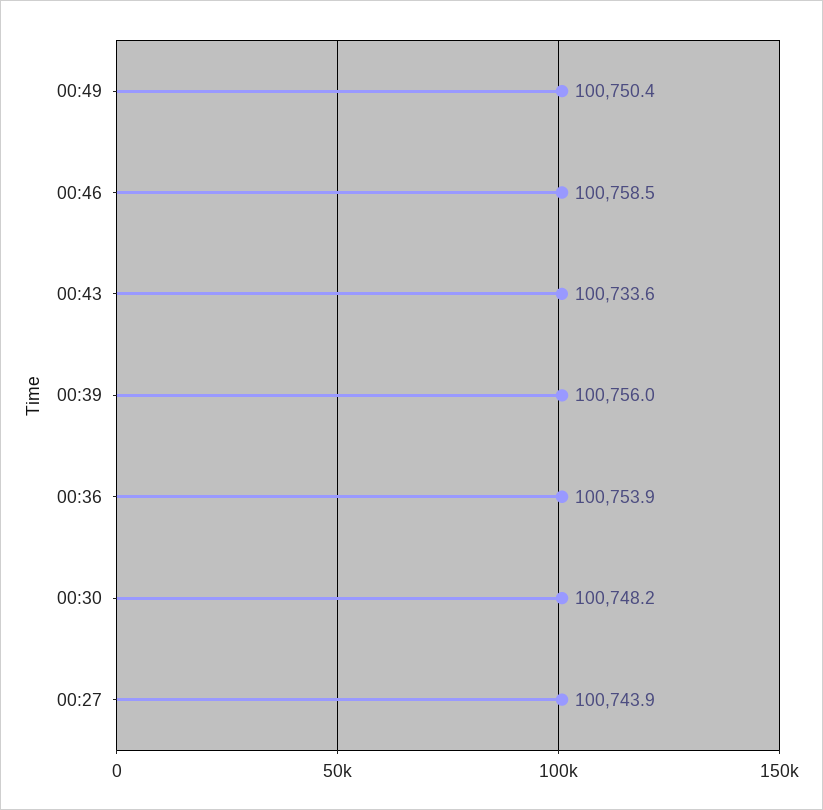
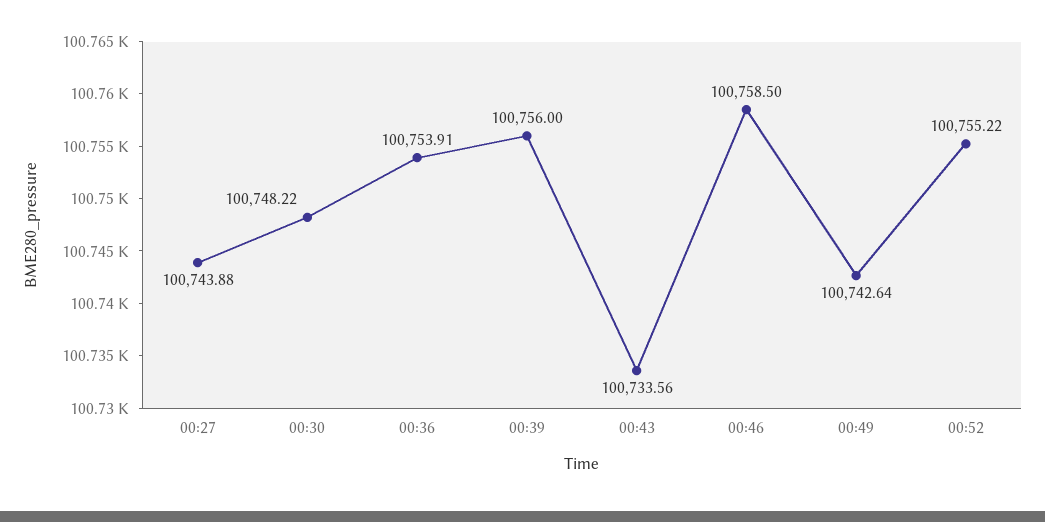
00:49: 100750.4 -> 100742.64
00:52: none -> 100755.22

